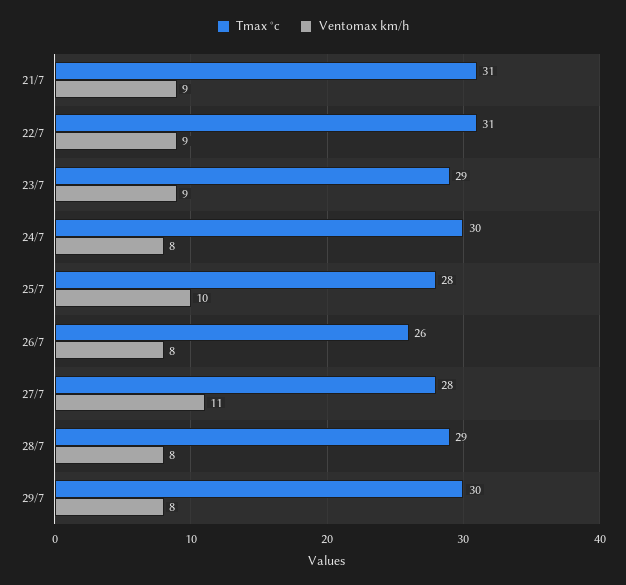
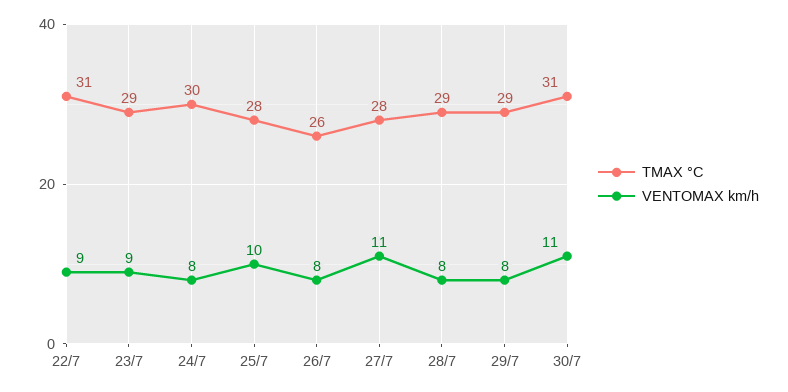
Tmax °c, 21/7: 31 -> none
Ventomax km/h, 21/7: 9 -> none
Tmax °c, 29/7: 30 -> 29
Tmax °c, 30/7: none -> 31
Ventomax km/h, 30/7: none -> 11

